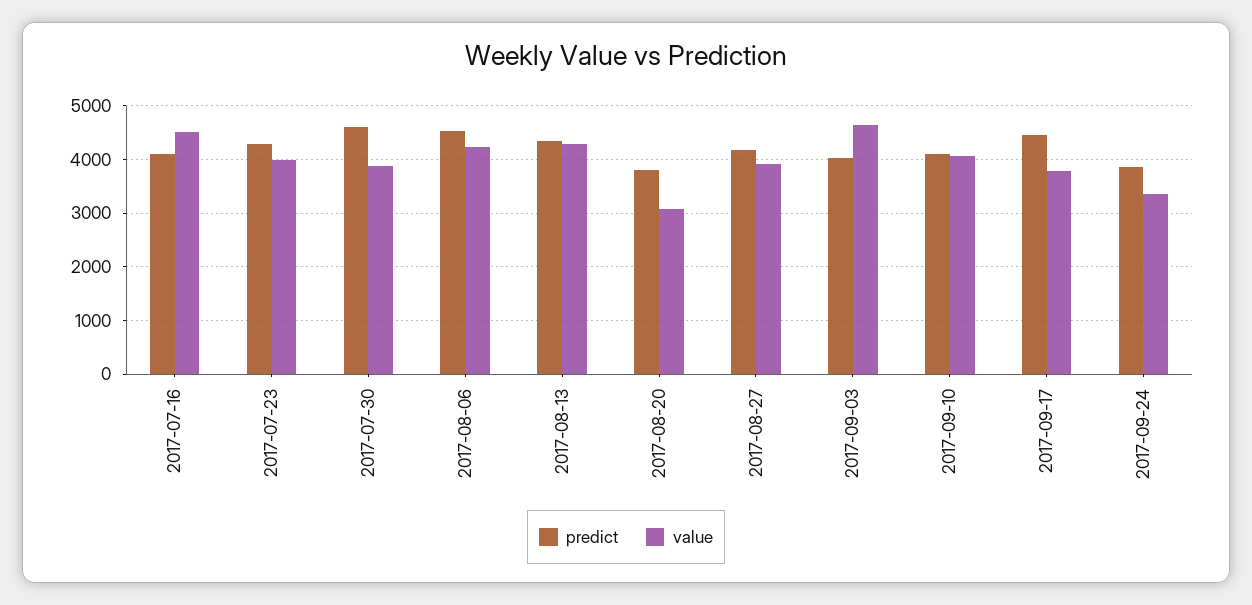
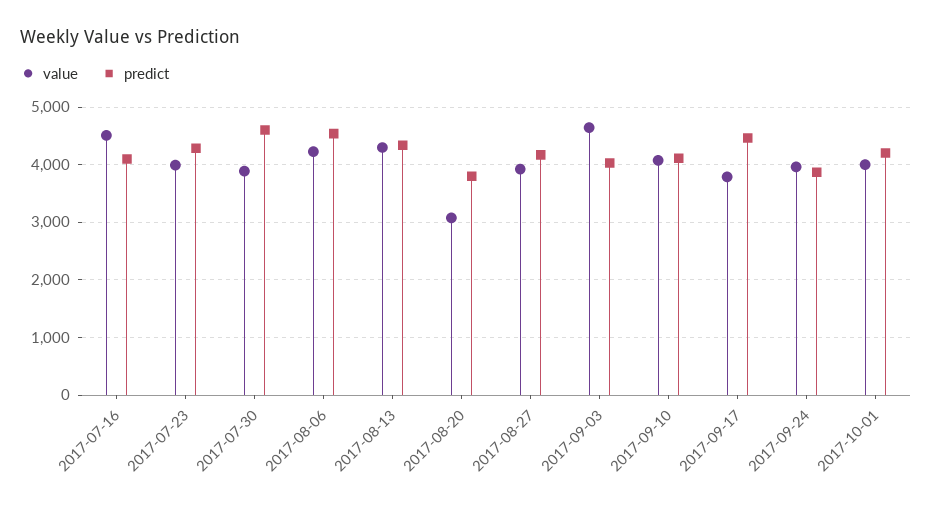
value, 2017-09-24: 3400 -> 4000
value, 2017-10-01: none -> 4000
predict, 2017-10-01: none -> 4200

